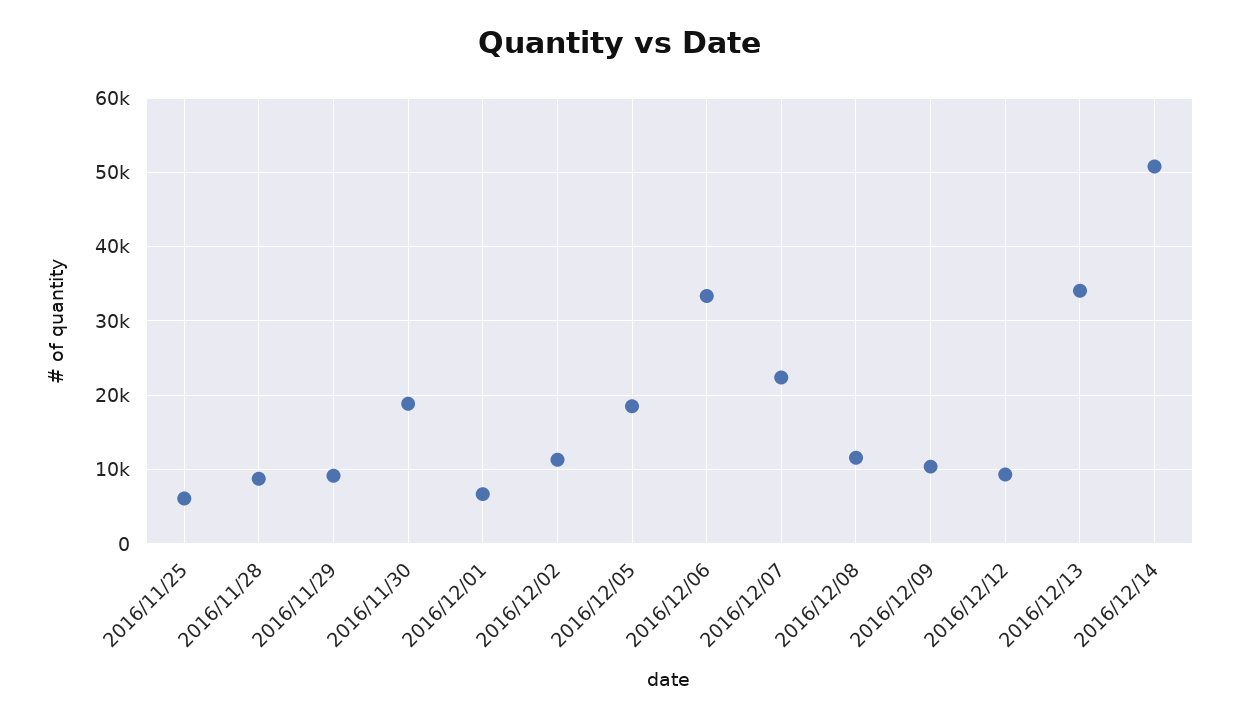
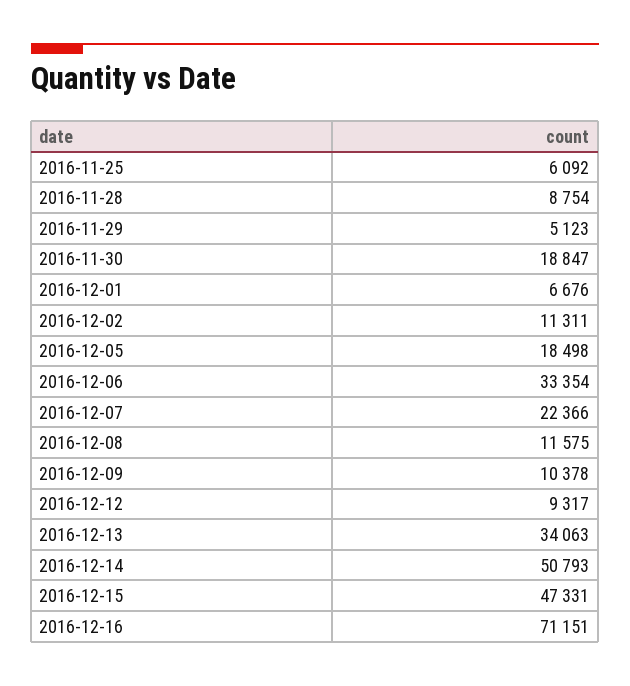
2016/11/29: 9000 -> 5123
2016-12-15: none -> 47331
2016-12-16: none -> 71151

